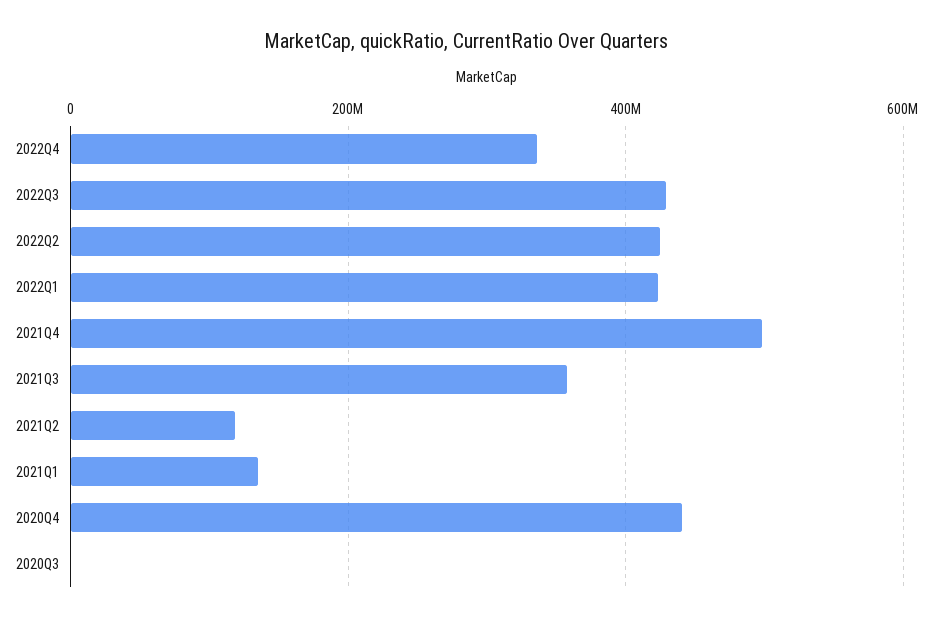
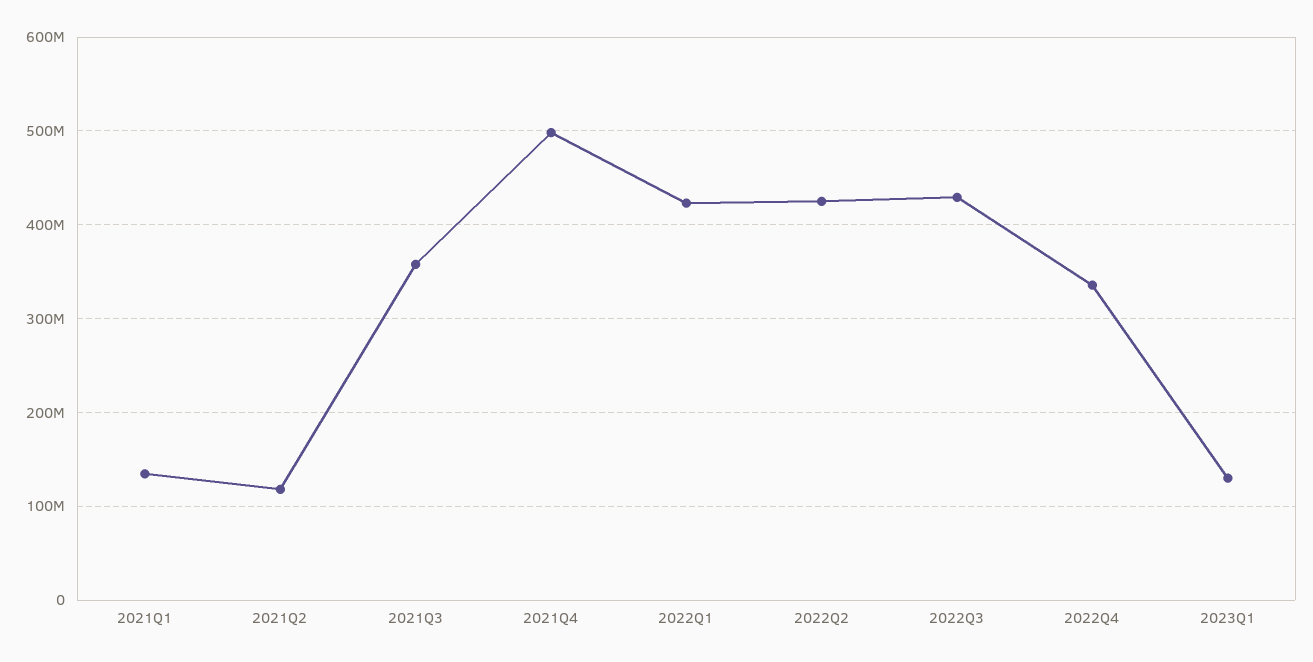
2020Q4: 440000000 -> none
2020Q3: 0 -> none
2023Q1: none -> 130000000

